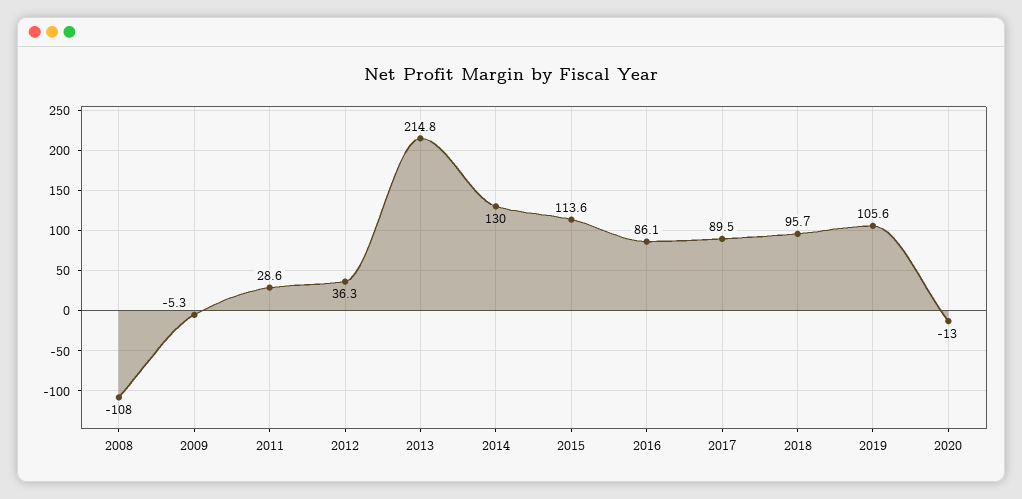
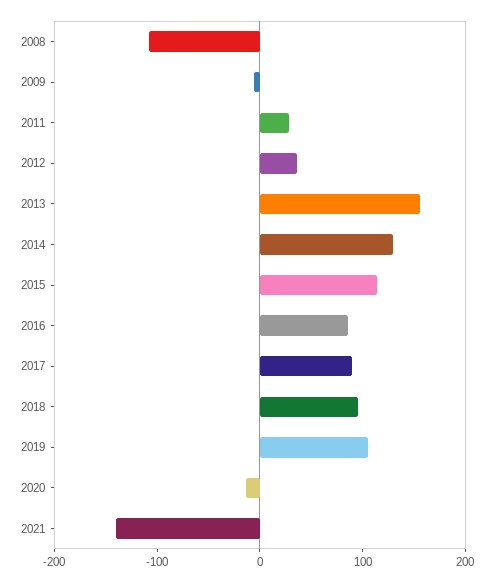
2013: 214.8 -> 160
2021: none -> -140

